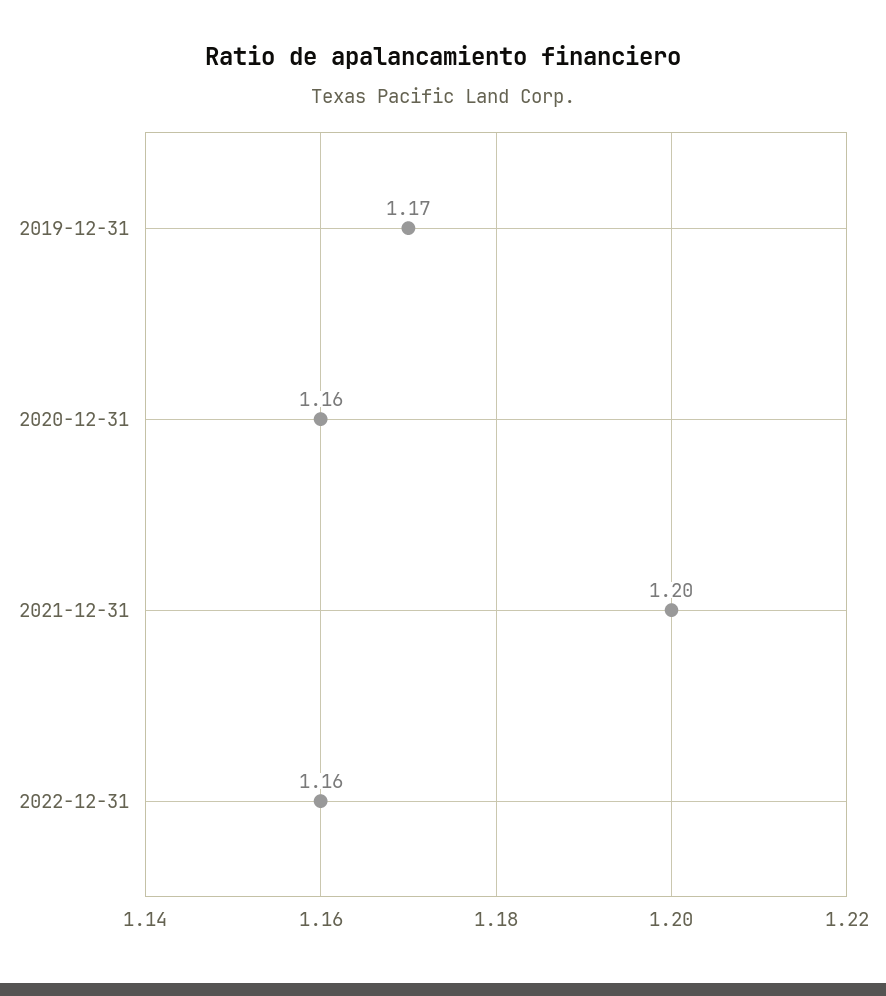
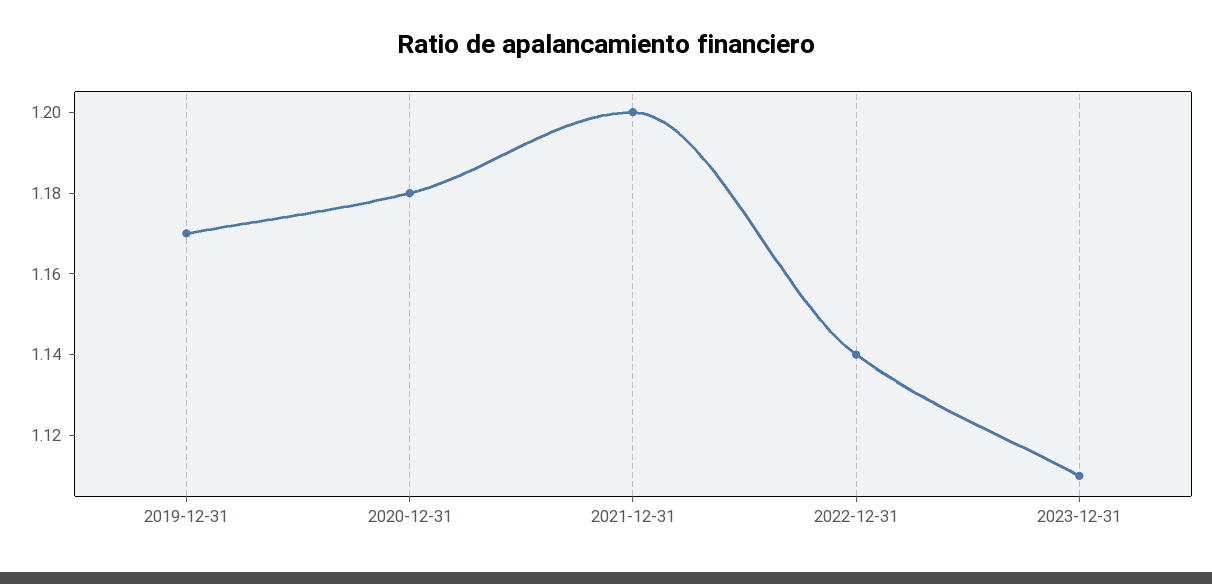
2020-12-31: 1.16 -> 1.18
2022-12-31: 1.16 -> 1.14
2023-12-31: none -> 1.11

